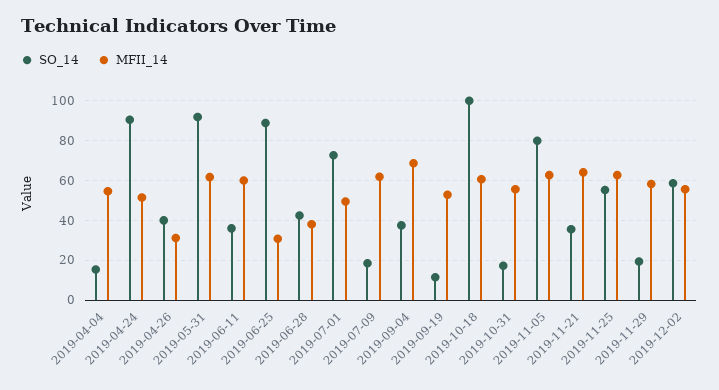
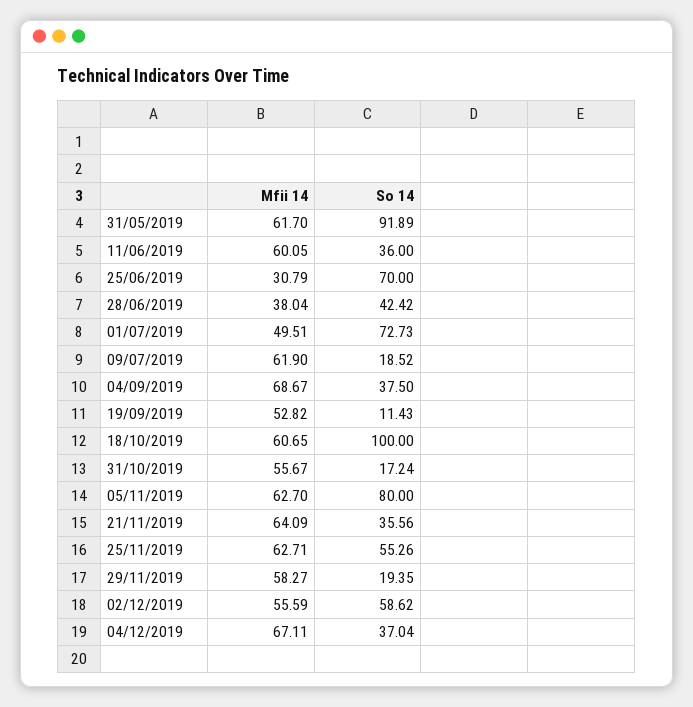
SO_14, 2019-04-04: 15 -> none
MFII_14, 2019-04-04: 55 -> none
SO_14, 2019-04-24: 90 -> none
MFII_14, 2019-04-24: 50 -> none
SO_14, 2019-04-26: 40 -> none
MFII_14, 2019-04-26: 30 -> none
SO_14, 2019-06-25: 90 -> 70
MFII_14, 04/12/2019: none -> 67.11
SO_14, 04/12/2019: none -> 37.04

